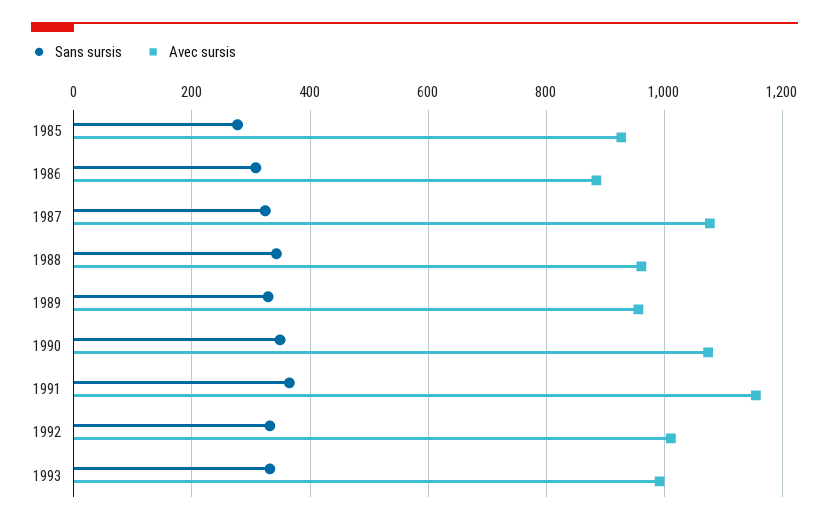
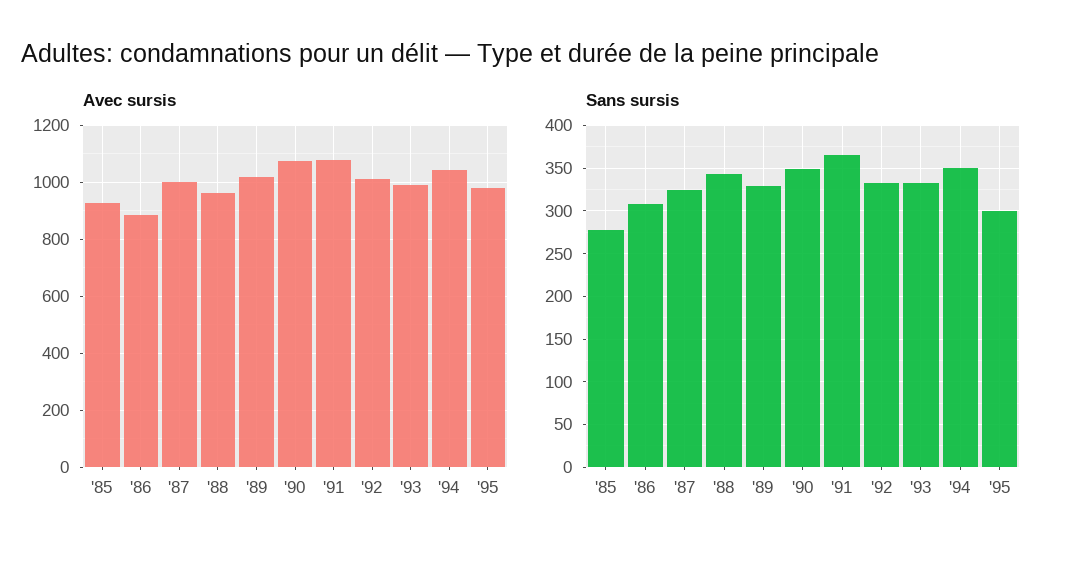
Avec sursis, 1987: 1080 -> 1000
Avec sursis, 1989: 960 -> 1025
Avec sursis, 1991: 1160 -> 1075
Avec sursis, '94: none -> 1050
Avec sursis, '95: none -> 975
Sans sursis, '94: none -> 350
Sans sursis, '95: none -> 300

